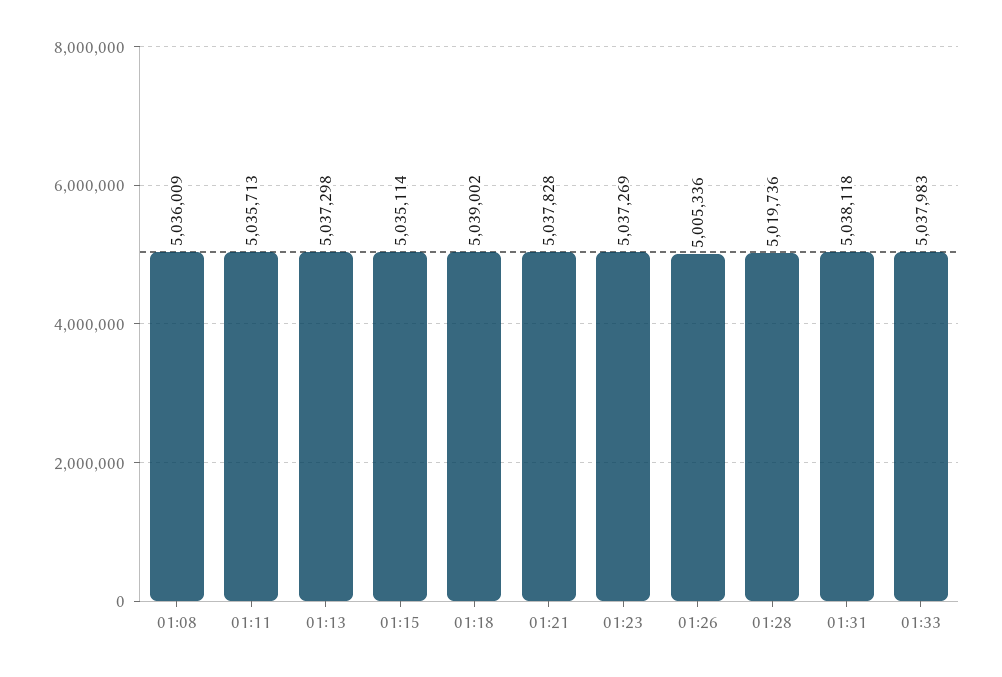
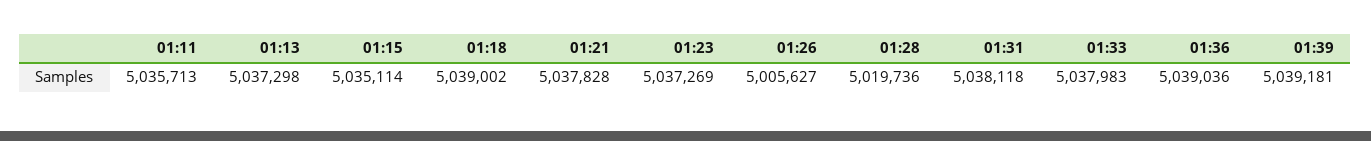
01:08: 5036009 -> none
01:26: 5005336 -> 5005627
01:36: none -> 5039036
01:39: none -> 5039181

